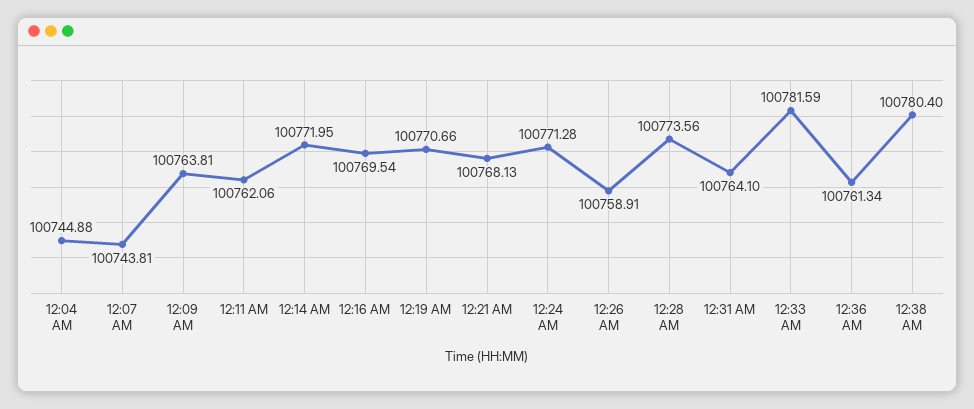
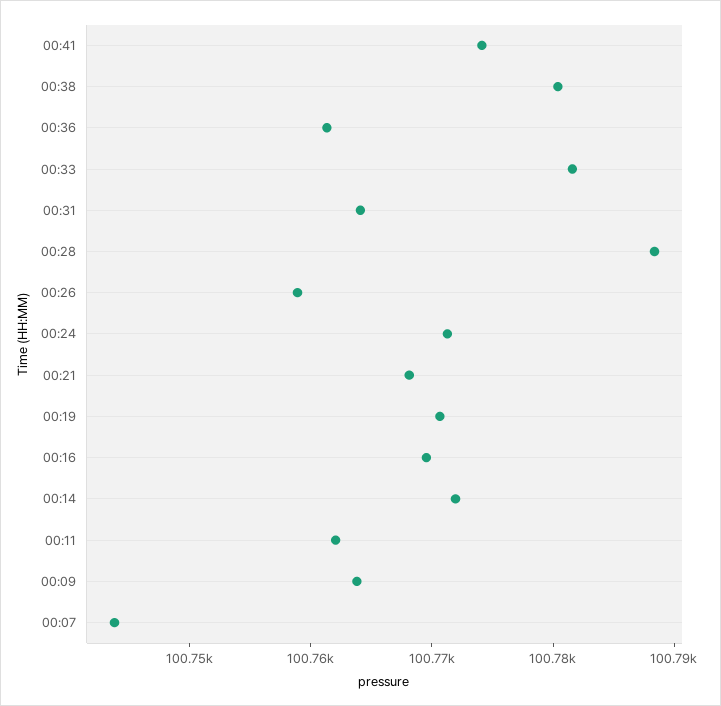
12:04 AM: 100744.88 -> none
12:28 AM: 100773.56 -> 100788
00:41: none -> 100774

